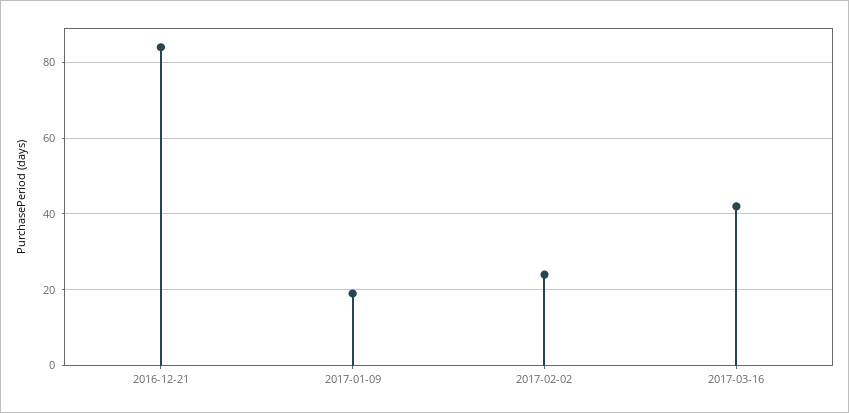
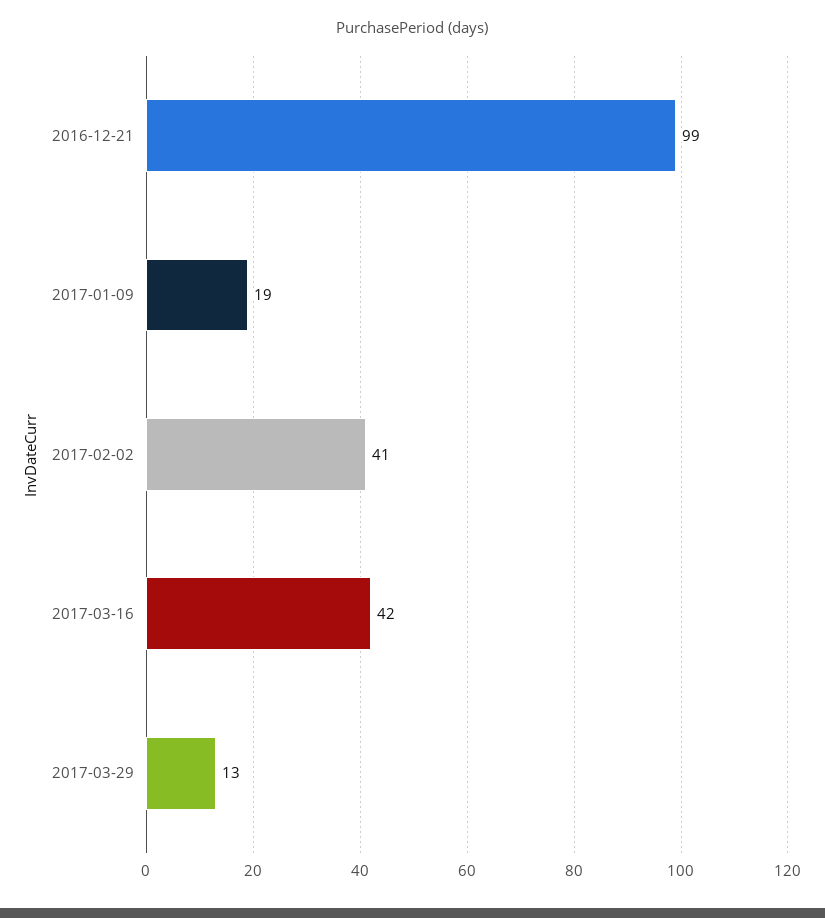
2016-12-21: 85 -> 99
2017-02-02: 25 -> 41
2017-03-29: none -> 13

